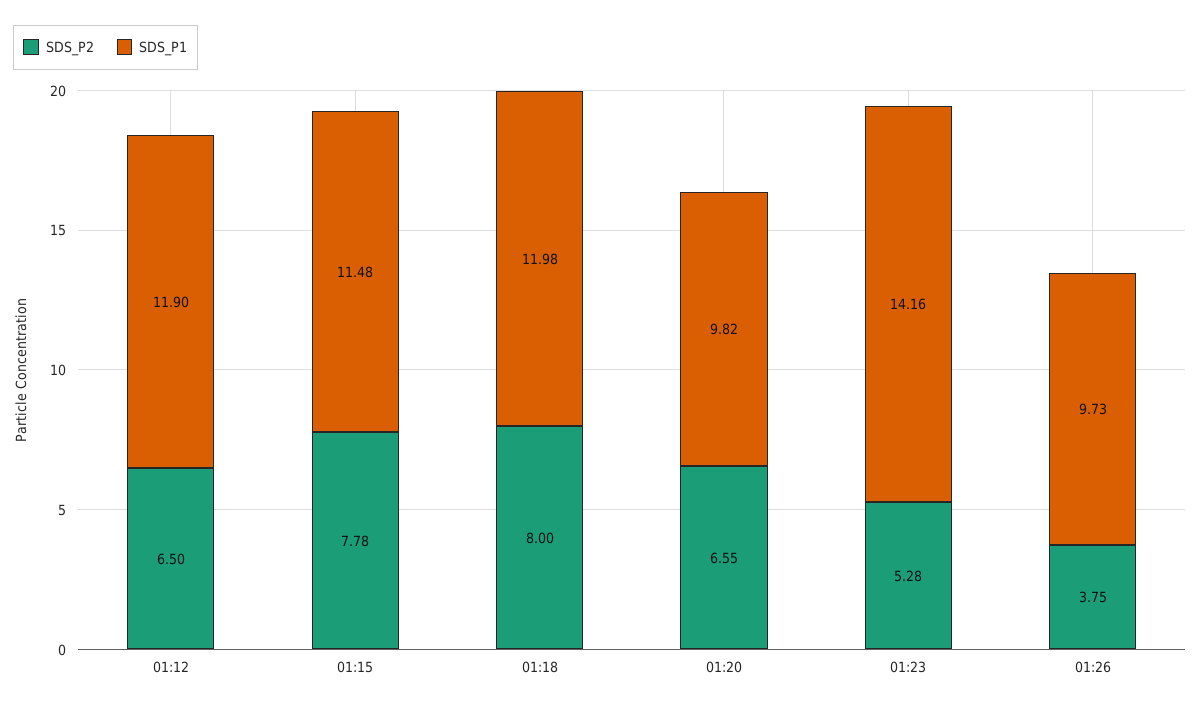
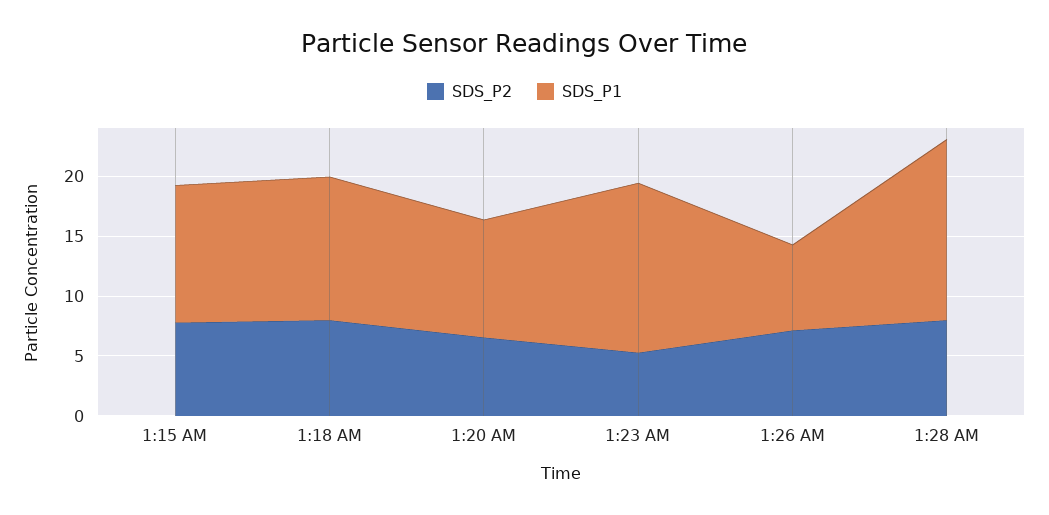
SDS_P2, 01:12: 6.5 -> none
SDS_P1, 01:12: 11.9 -> none
SDS_P2, 01:26: 3.75 -> 7
SDS_P1, 01:26: 9.73 -> 7
SDS_P2, 1:28 AM: none -> 8
SDS_P1, 1:28 AM: none -> 15

